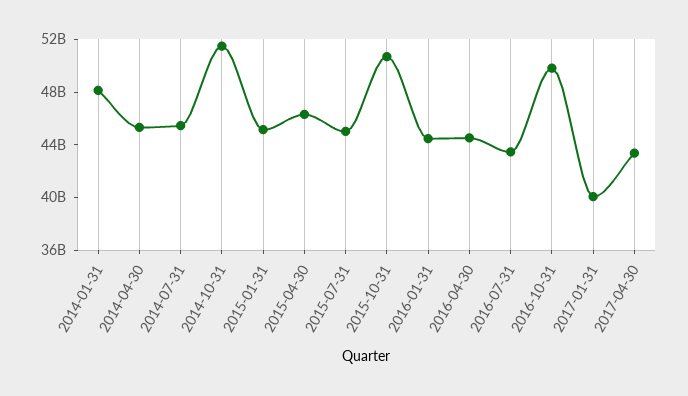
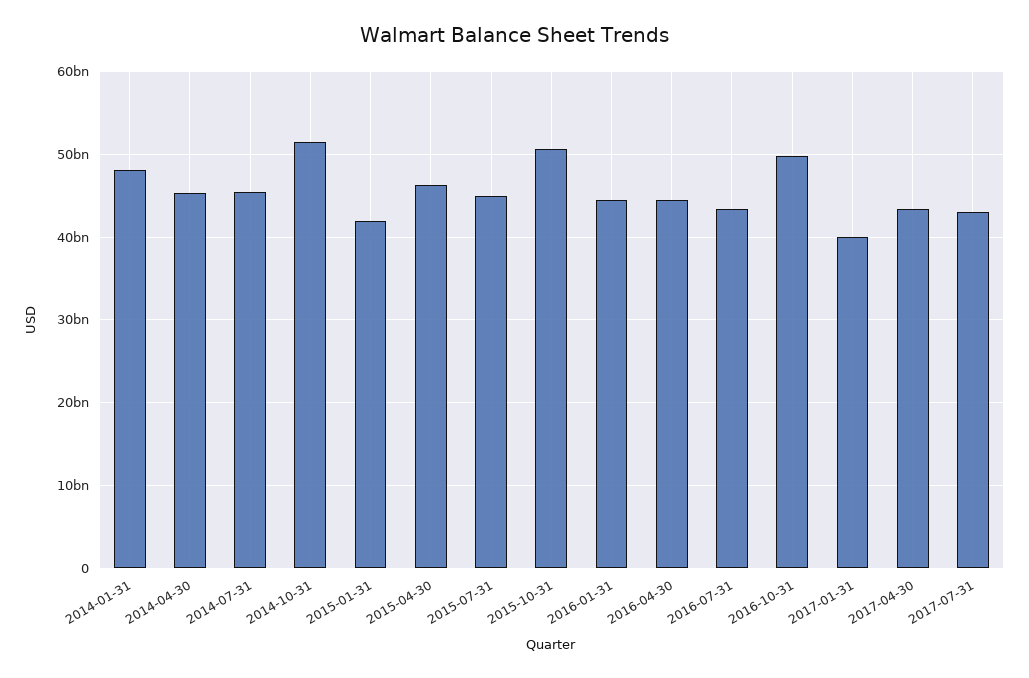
2015-01-31: 45000000000 -> 42000000000
2017-07-31: none -> 43000000000

